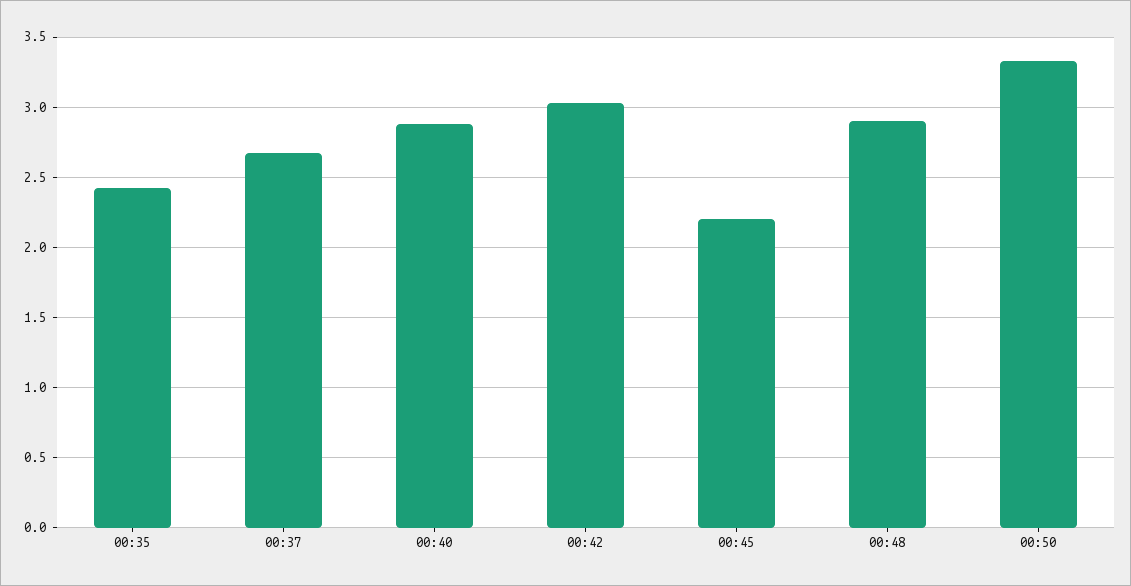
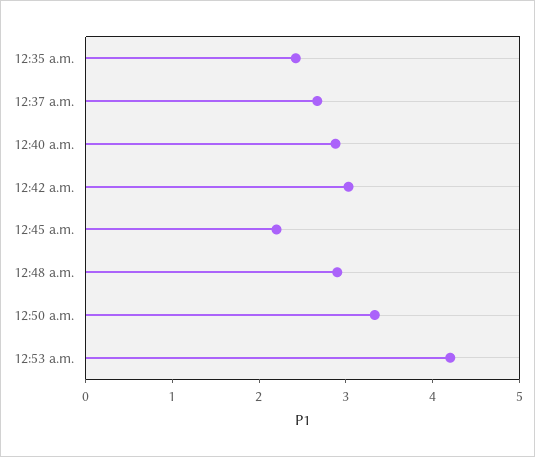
12:53 a.m.: none -> 4.2

